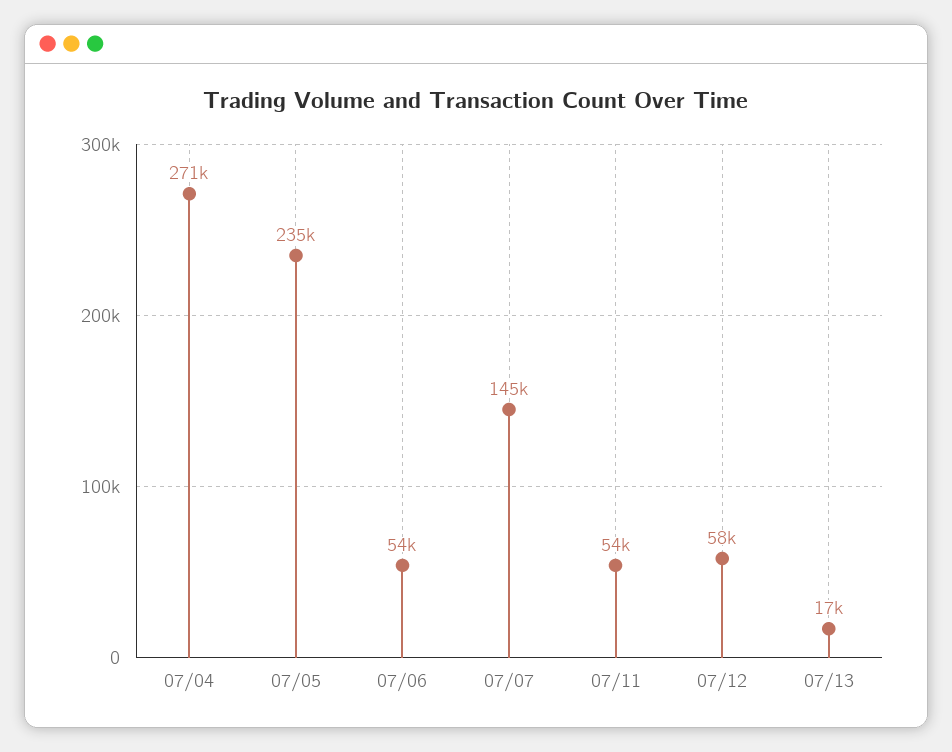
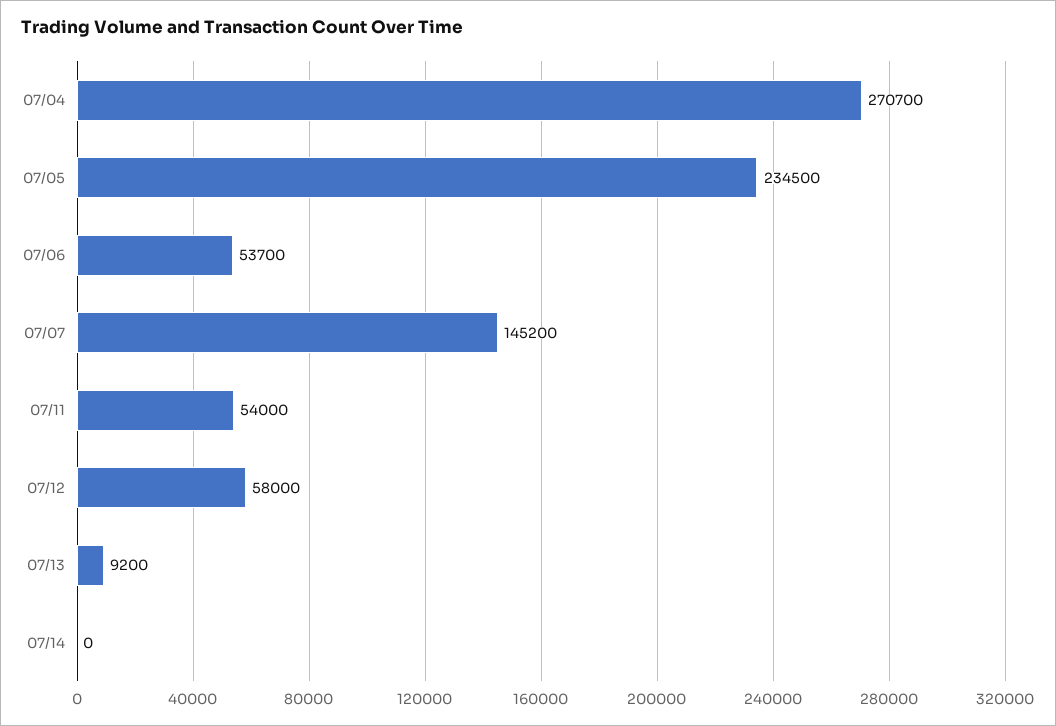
07/13: 17000 -> 9200
07/14: none -> 0

